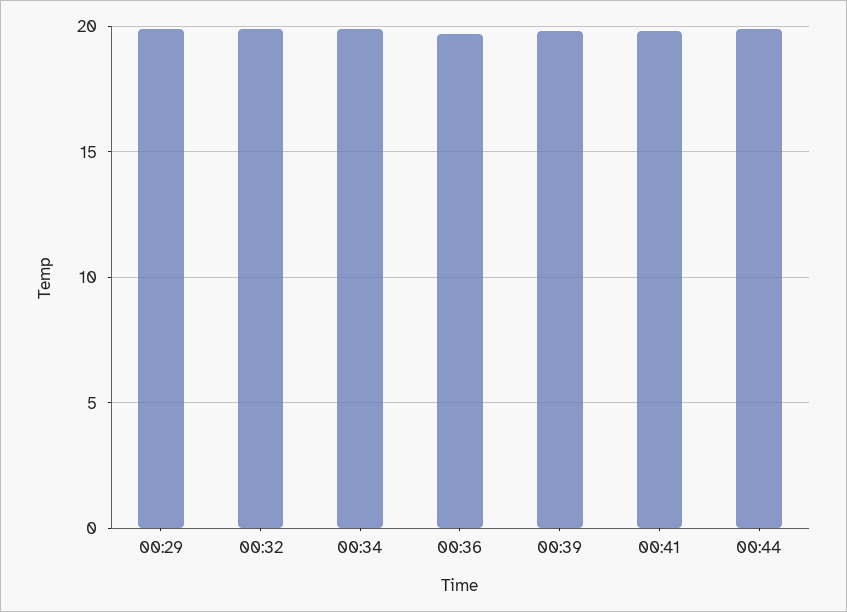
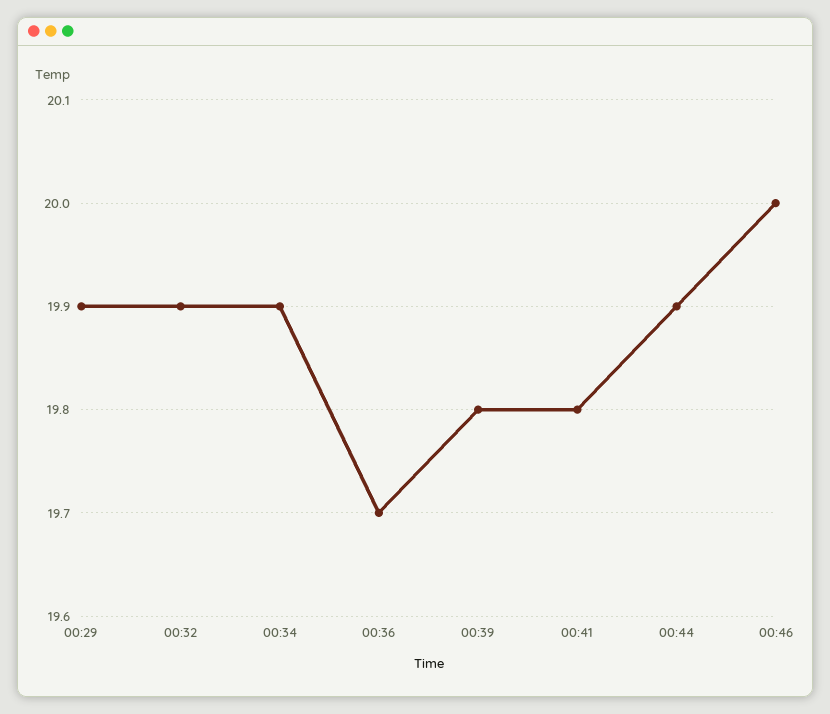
00:46: none -> 20

